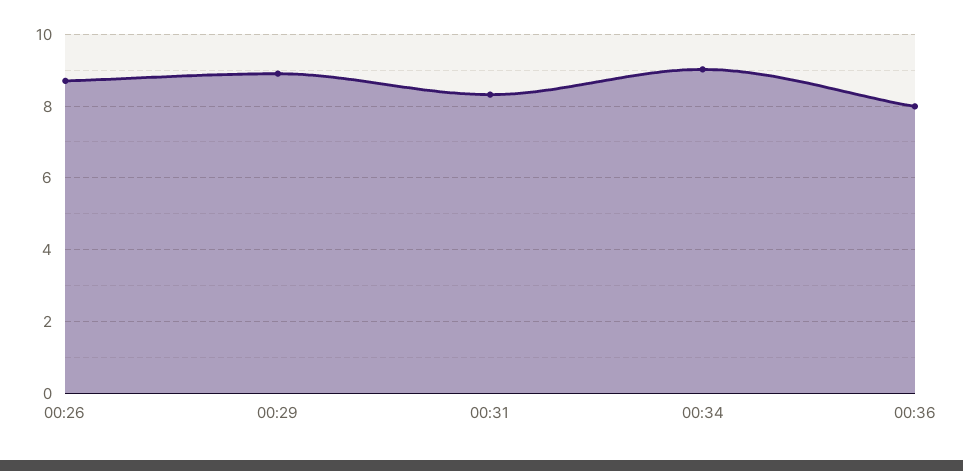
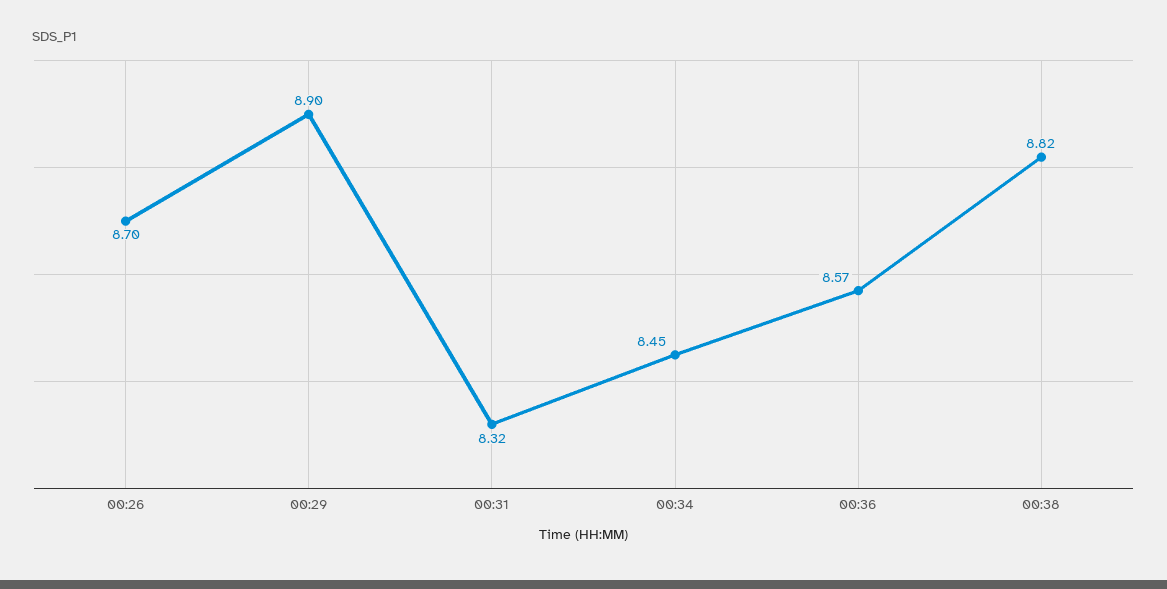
00:34: 9 -> 8.45
00:36: 8 -> 8.57
00:38: none -> 8.82

